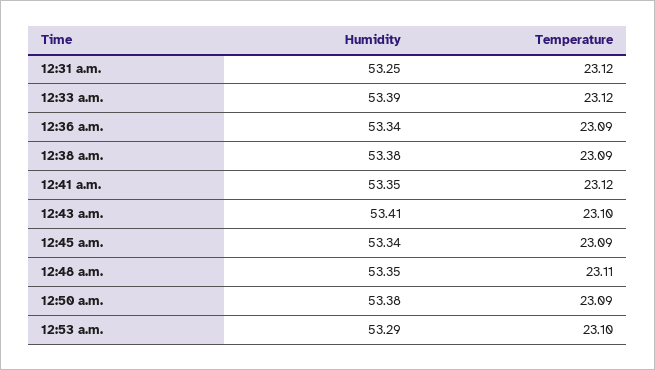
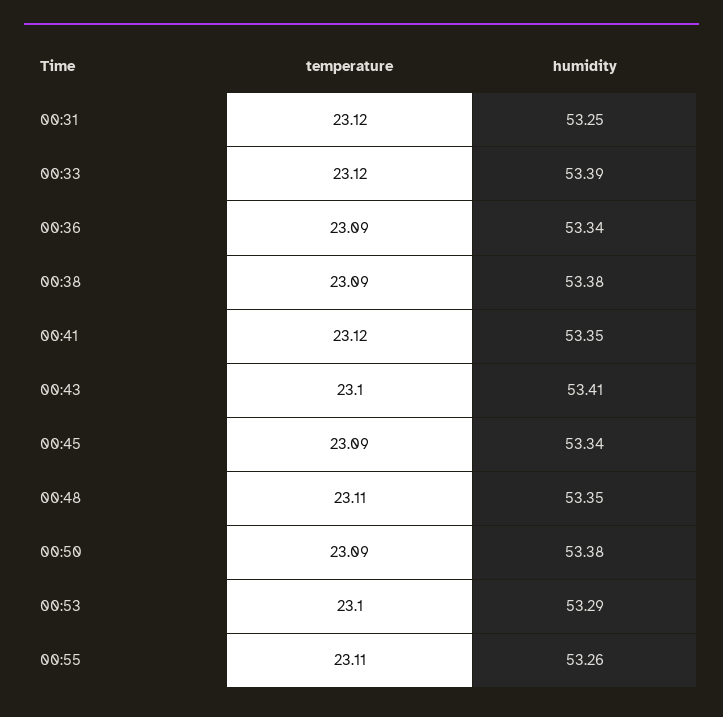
Temperature, 00:55: none -> 23.11
Humidity, 00:55: none -> 53.26

